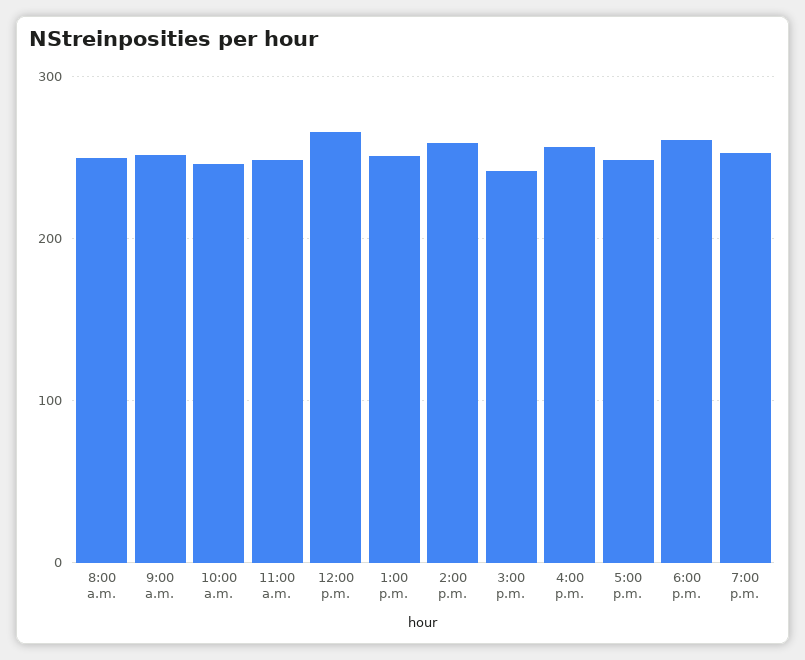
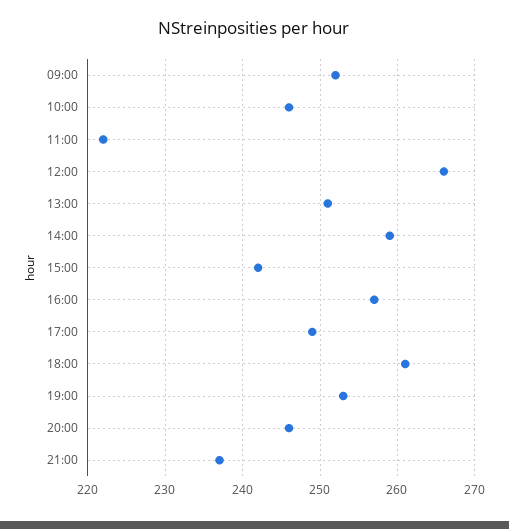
8:00 a.m.: 250 -> none
11:00 a.m.: 250 -> 222
20:00: none -> 246
21:00: none -> 237

